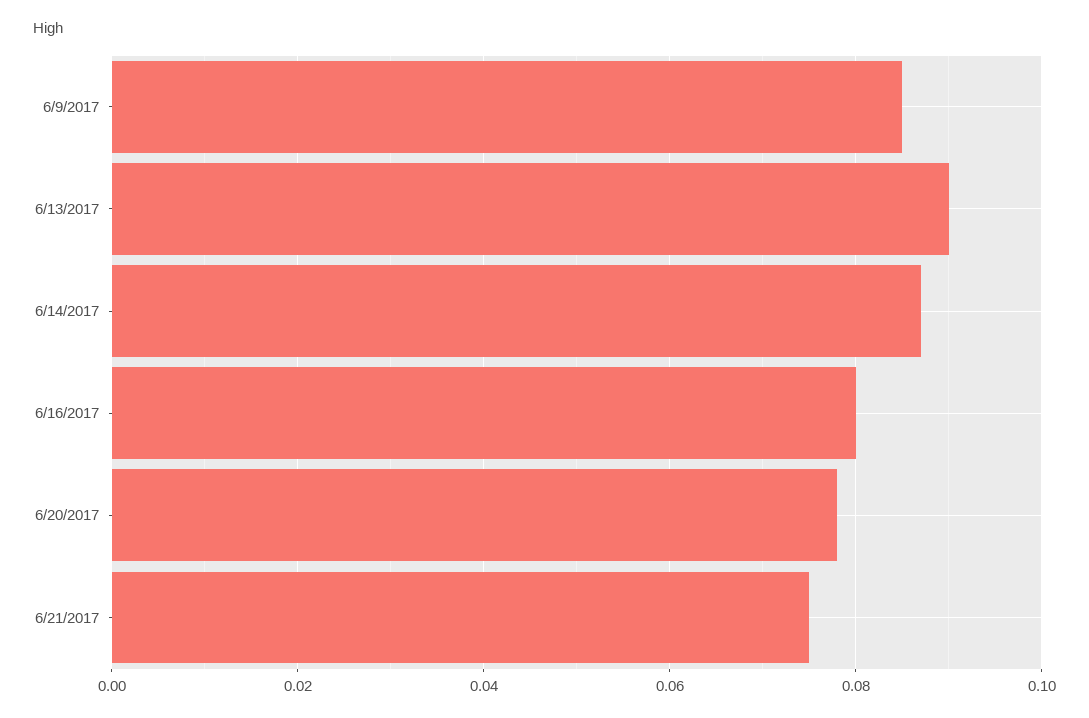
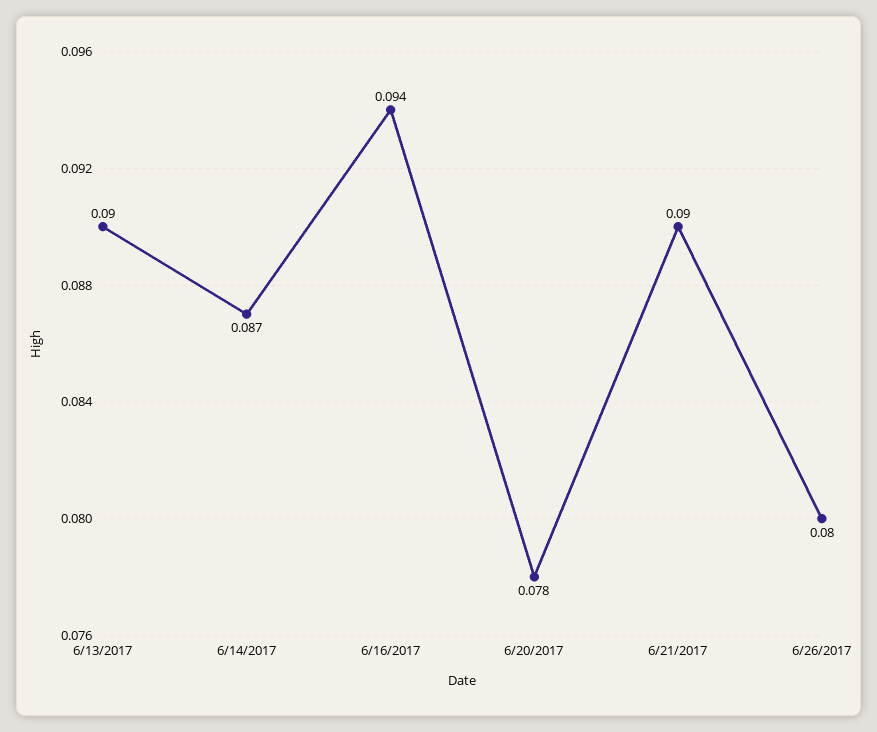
6/9/2017: 0.085 -> none
6/16/2017: 0.08 -> 0.094
6/21/2017: 0.075 -> 0.09
6/26/2017: none -> 0.08

